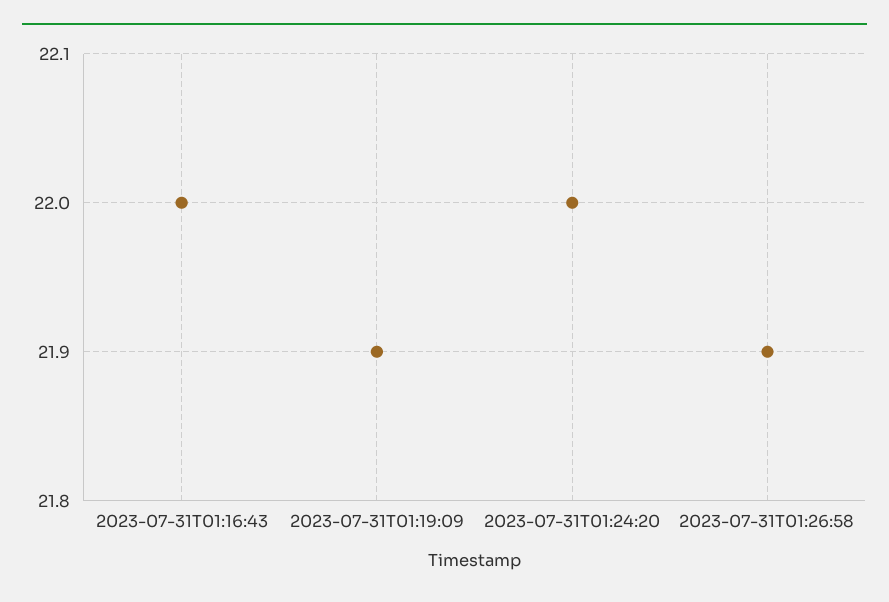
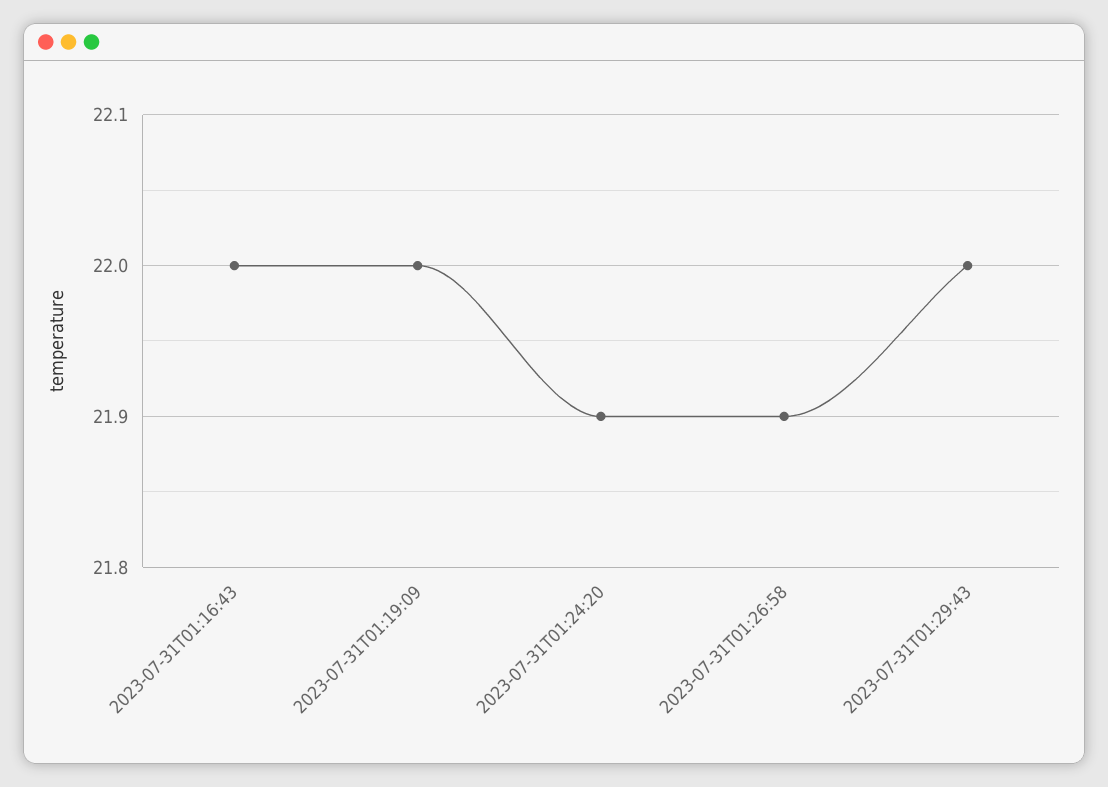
2023-07-31T01:19:09: 21.9 -> 22
2023-07-31T01:24:20: 22 -> 21.9
2023-07-31T01:29:43: none -> 22

